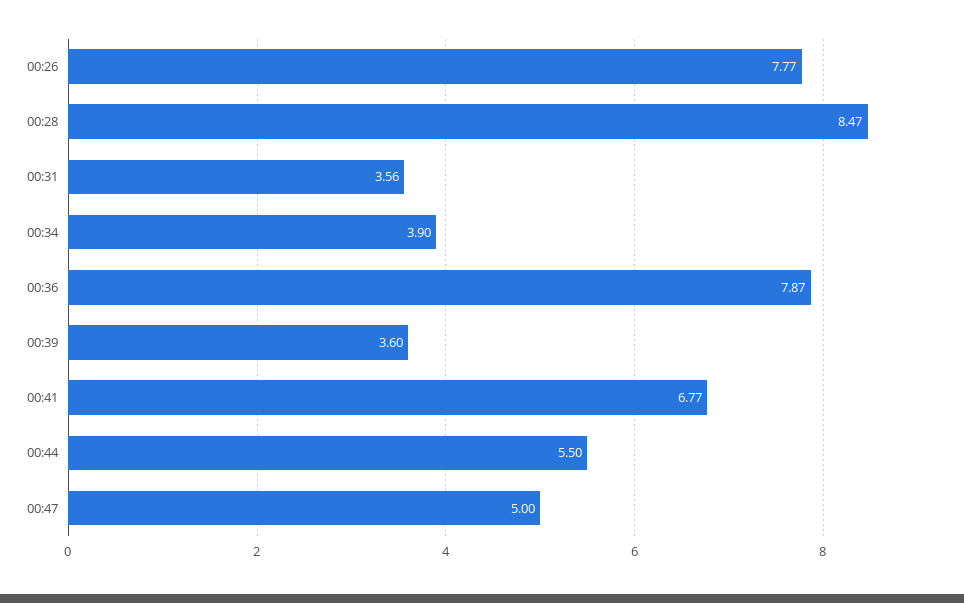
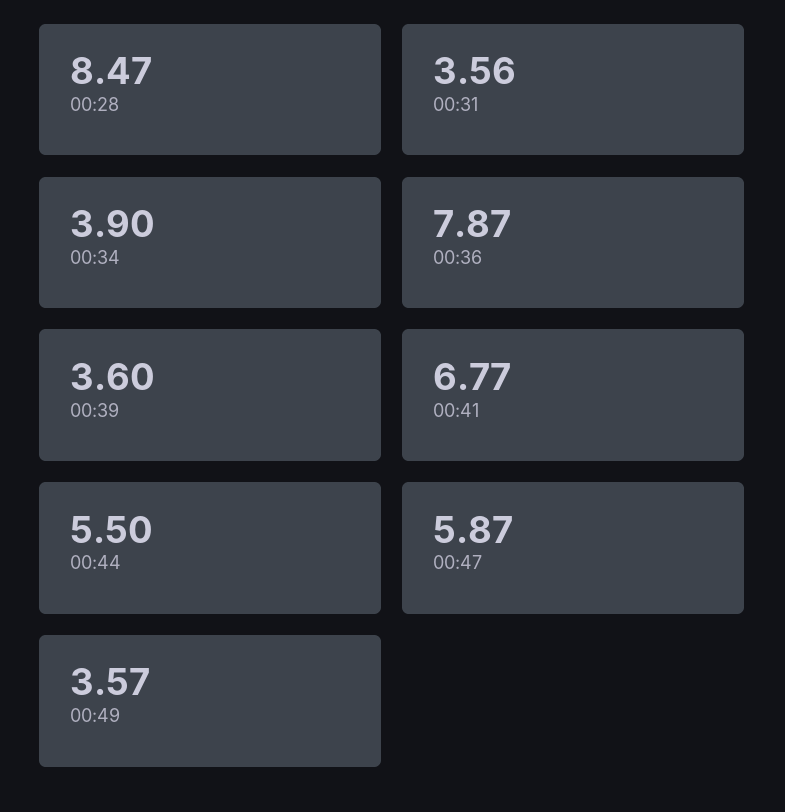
00:26: 7.77 -> none
00:47: 5 -> 5.87
00:49: none -> 3.57

